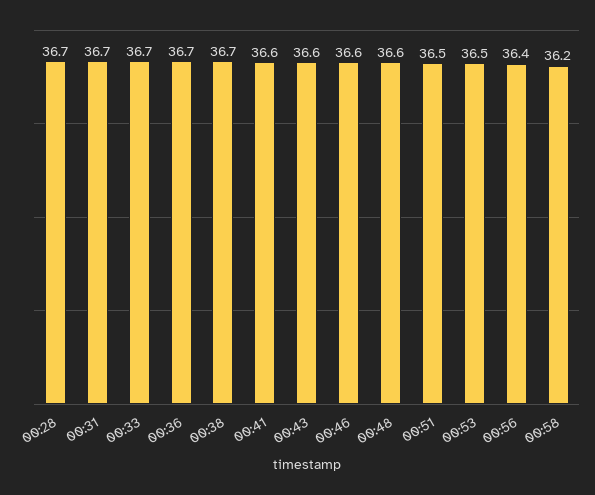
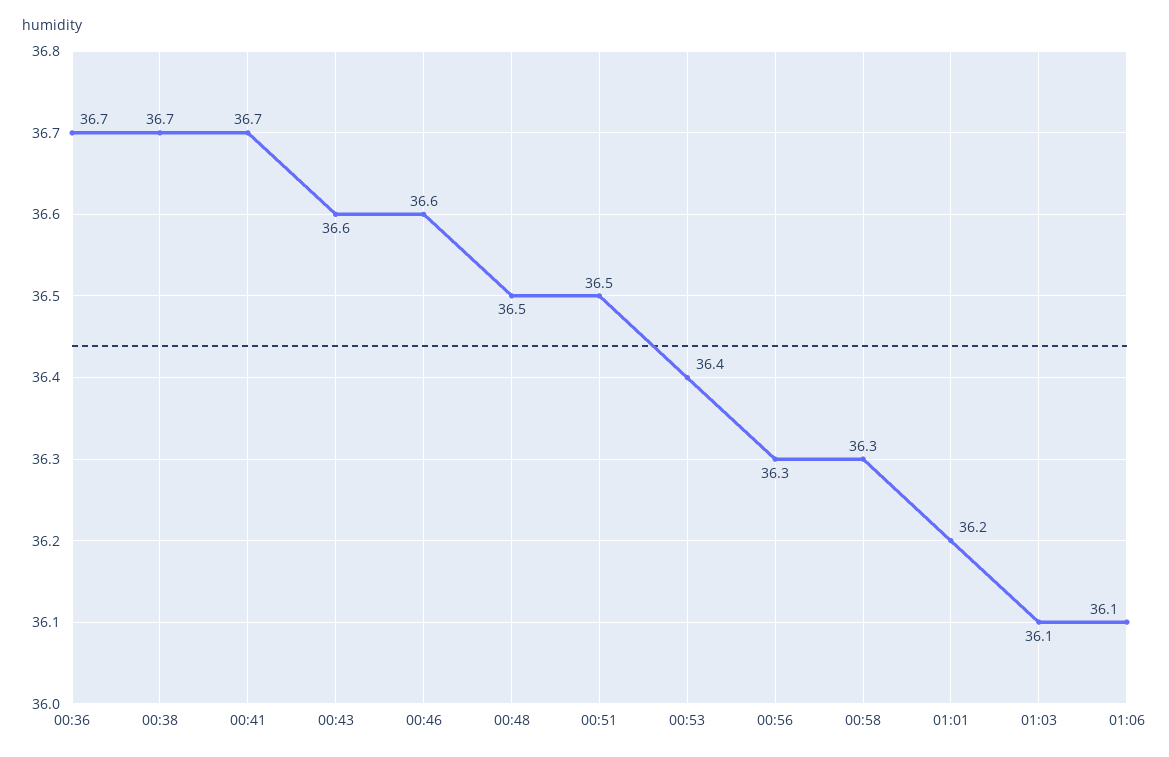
00:28: 36.7 -> none
00:31: 36.7 -> none
00:33: 36.7 -> none
00:41: 36.6 -> 36.7
00:48: 36.6 -> 36.5
00:53: 36.5 -> 36.4
00:56: 36.4 -> 36.3
00:58: 36.2 -> 36.3
01:01: none -> 36.2
01:03: none -> 36.1
01:06: none -> 36.1

